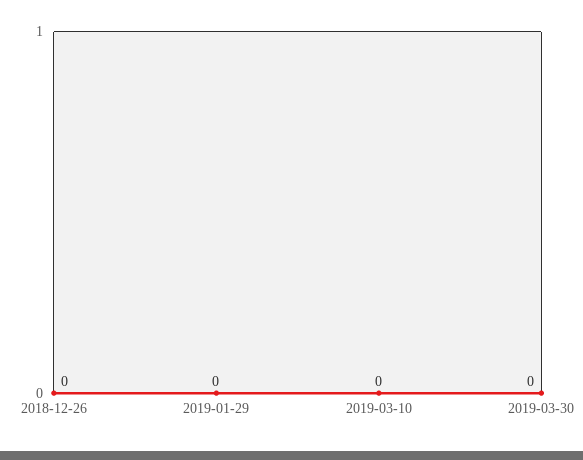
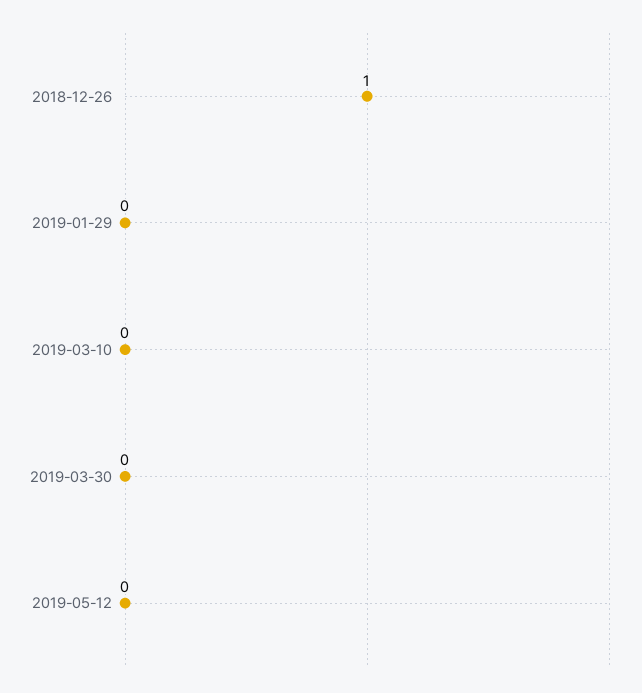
2018-12-26: 0 -> 1
2019-05-12: none -> 0

